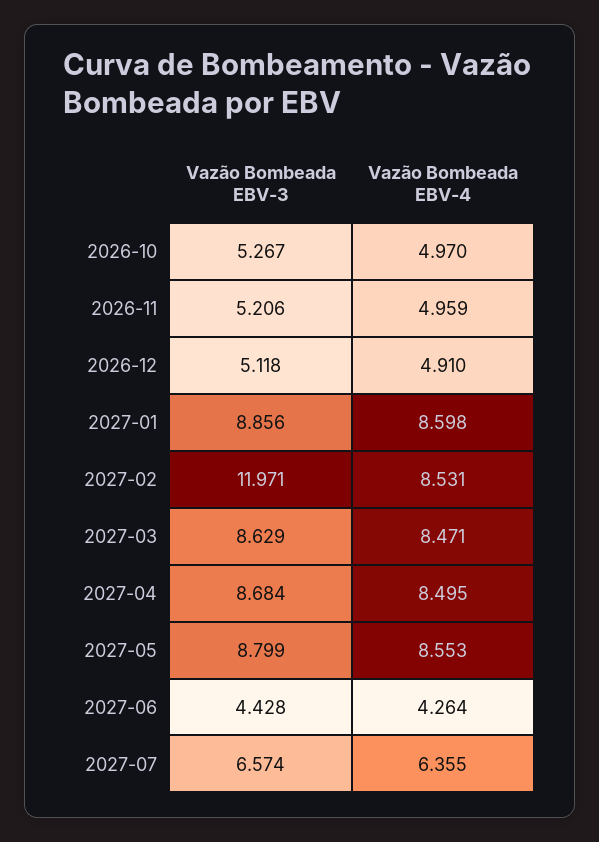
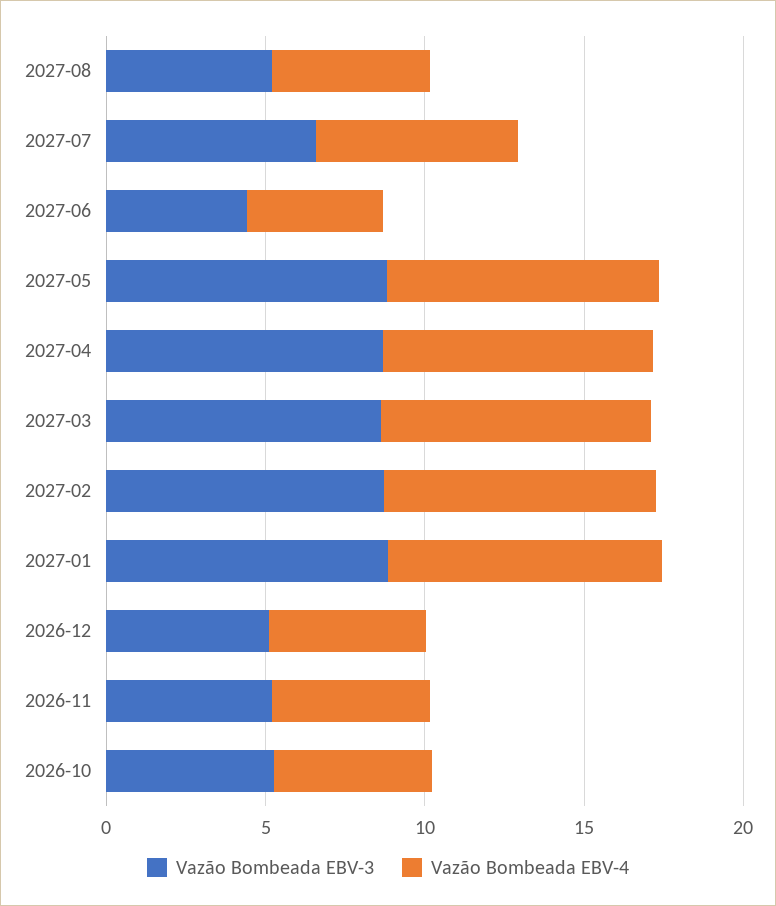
Vazão Bombeada EBV-3, 2027-02: 11.971 -> 9
Vazão Bombeada EBV-3, 2027-08: none -> 5
Vazão Bombeada EBV-4, 2027-08: none -> 5

